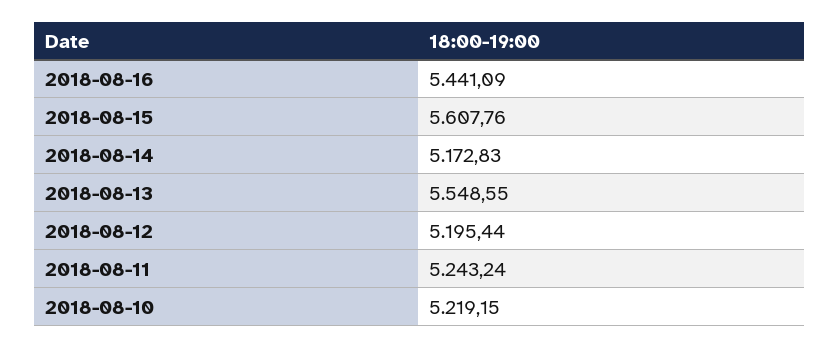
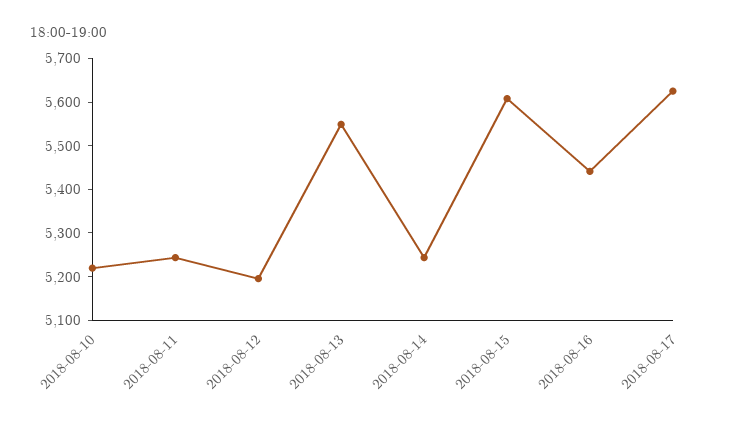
2018-08-14: 5172.83 -> 5240
2018-08-17: none -> 5620

